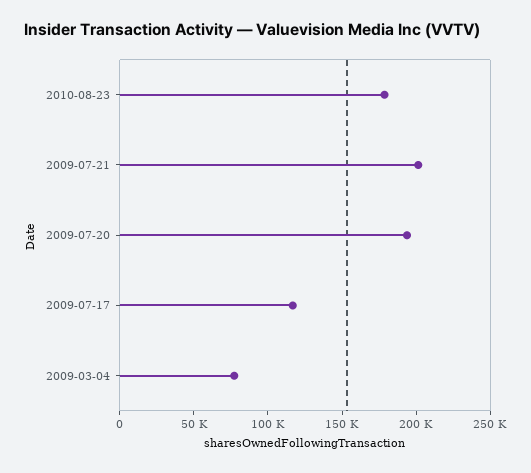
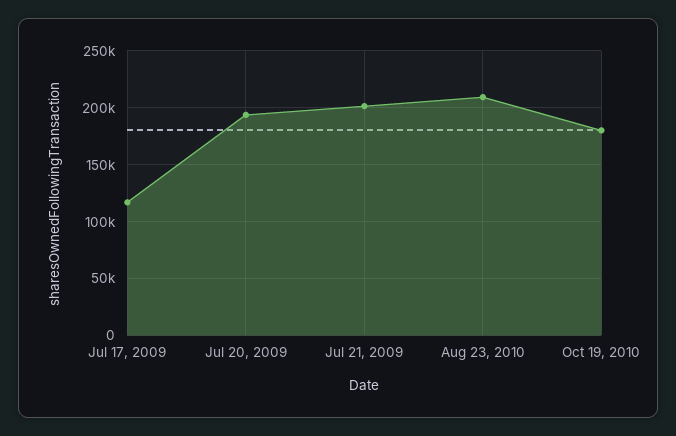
2010-08-23: 180000 -> 210000
2009-03-04: 80000 -> none
Oct 19, 2010: none -> 180000

